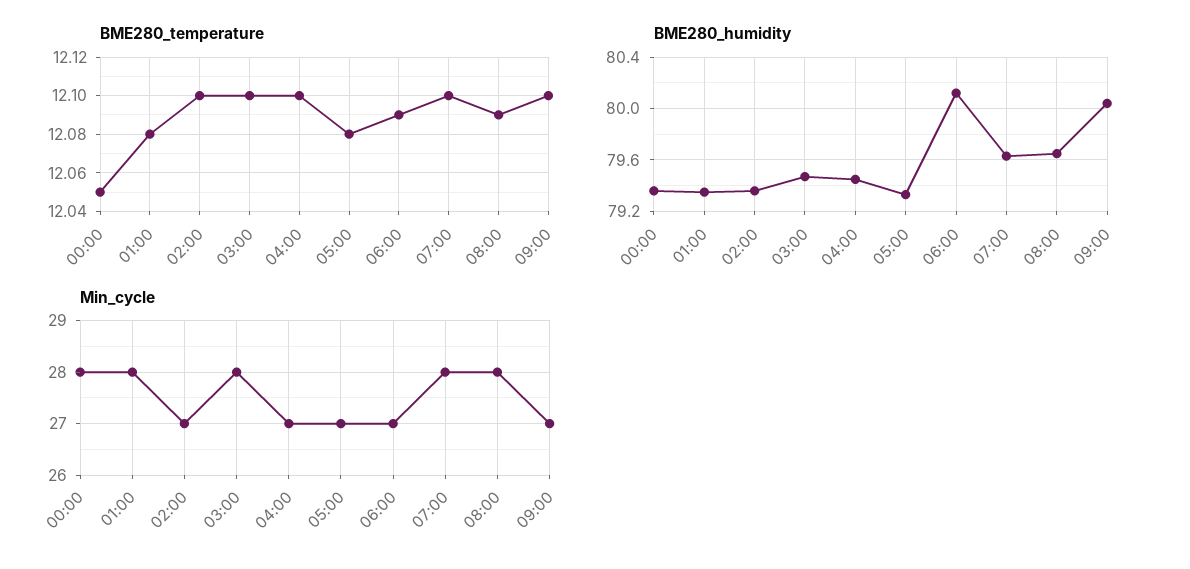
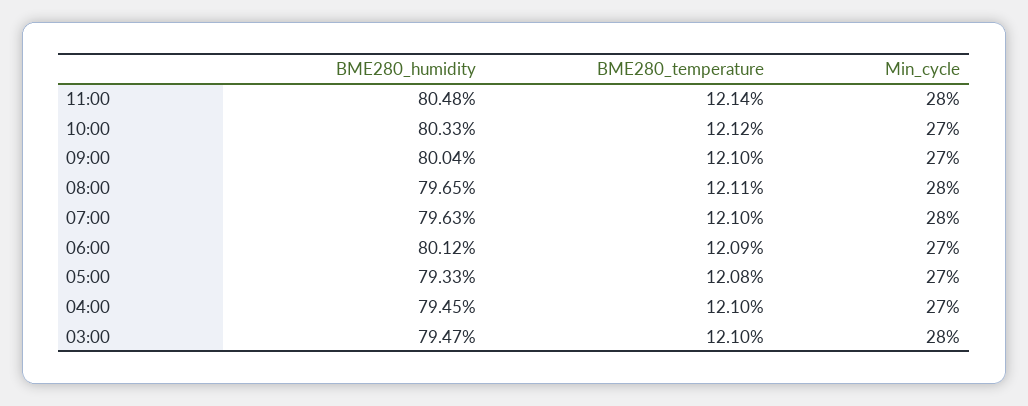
BME280_temperature, 00:00: 12.05 -> none
BME280_temperature, 01:00: 12.08 -> none
BME280_temperature, 02:00: 12.1 -> none
BME280_temperature, 08:00: 12.09 -> 12.11
BME280_humidity, 00:00: 79.35 -> none
BME280_humidity, 01:00: 79.35 -> none
BME280_humidity, 02:00: 79.35 -> none
Min_cycle, 00:00: 28 -> none
Min_cycle, 01:00: 28 -> none
Min_cycle, 02:00: 27 -> none
BME280_humidity, 11:00: none -> 80.48
BME280_temperature, 11:00: none -> 12.14
Min_cycle, 11:00: none -> 28
BME280_humidity, 10:00: none -> 80.33
BME280_temperature, 10:00: none -> 12.12
Min_cycle, 10:00: none -> 27

